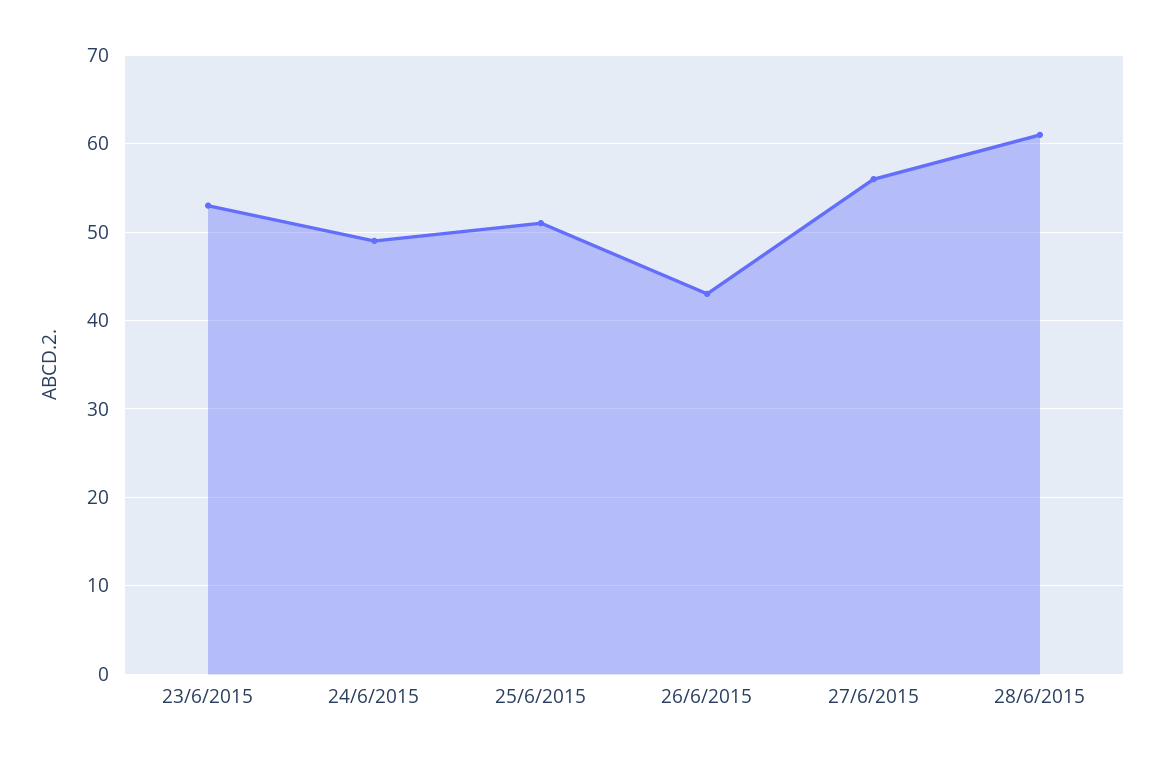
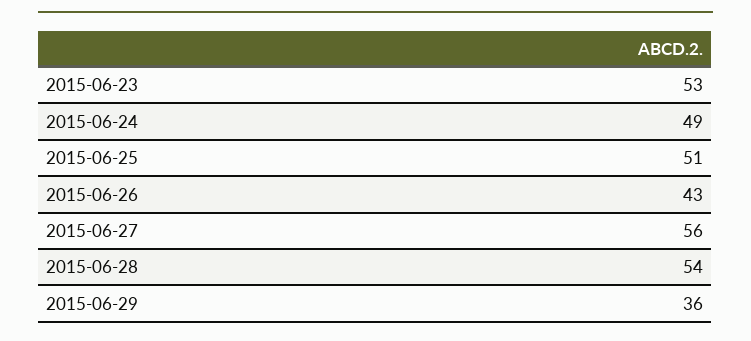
28/6/2015: 61 -> 54
2015-06-29: none -> 36

